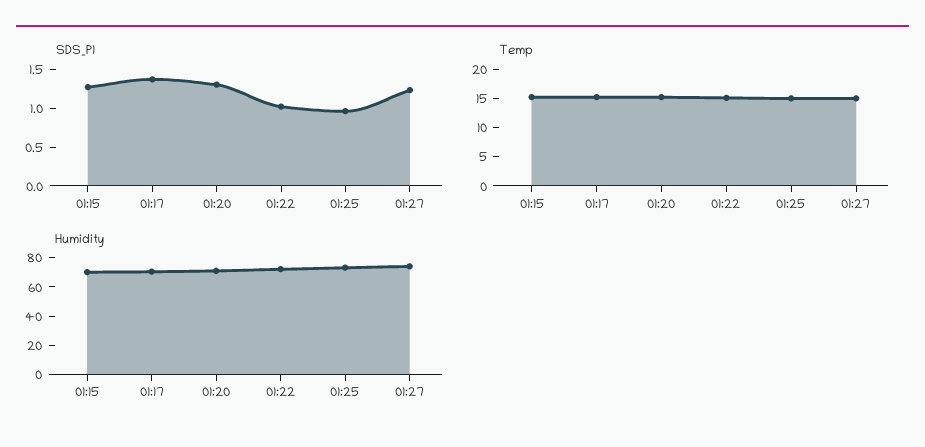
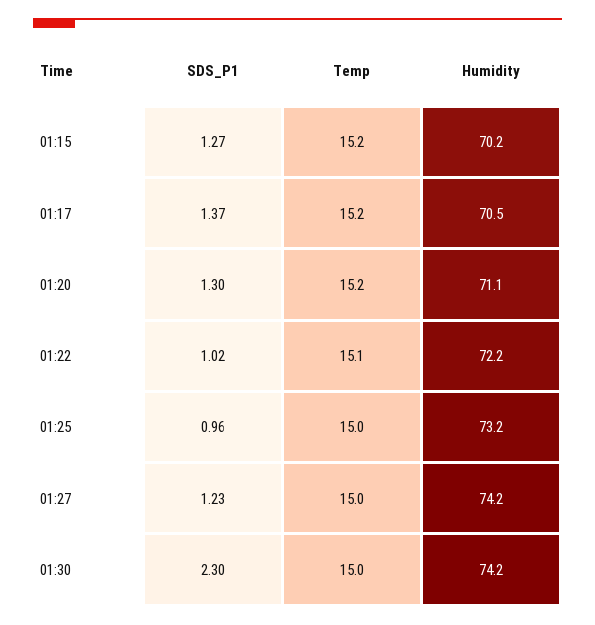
SDS_P1, 01:30: none -> 2.3
Temp, 01:30: none -> 15
Humidity, 01:30: none -> 74.2

